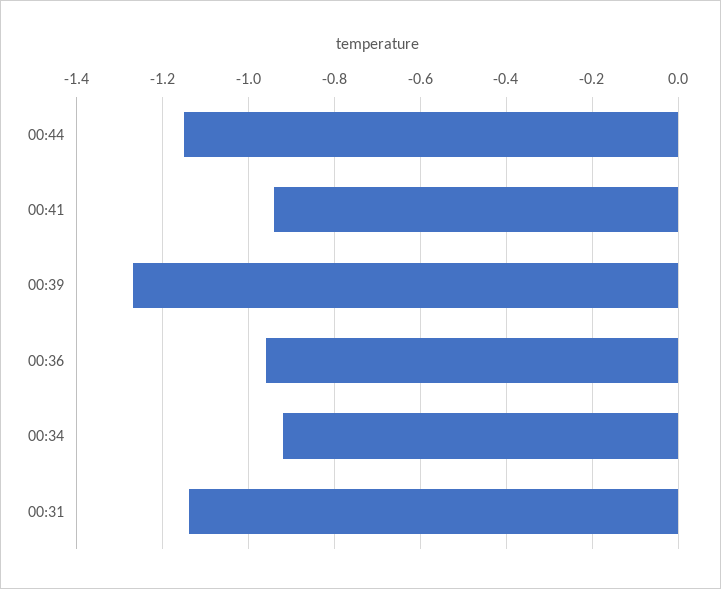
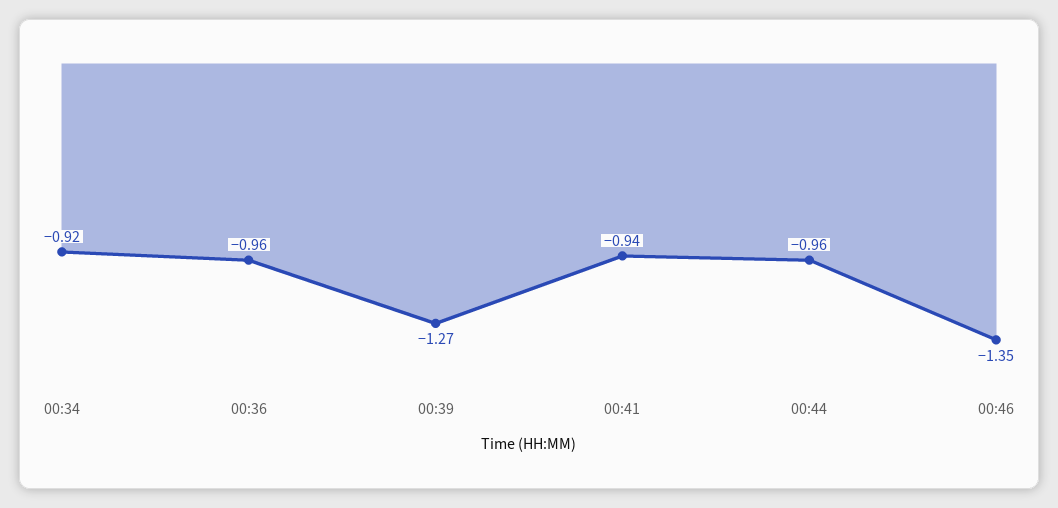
00:44: -1.15 -> -0.96
00:31: -1.15 -> none
00:46: none -> -1.35

